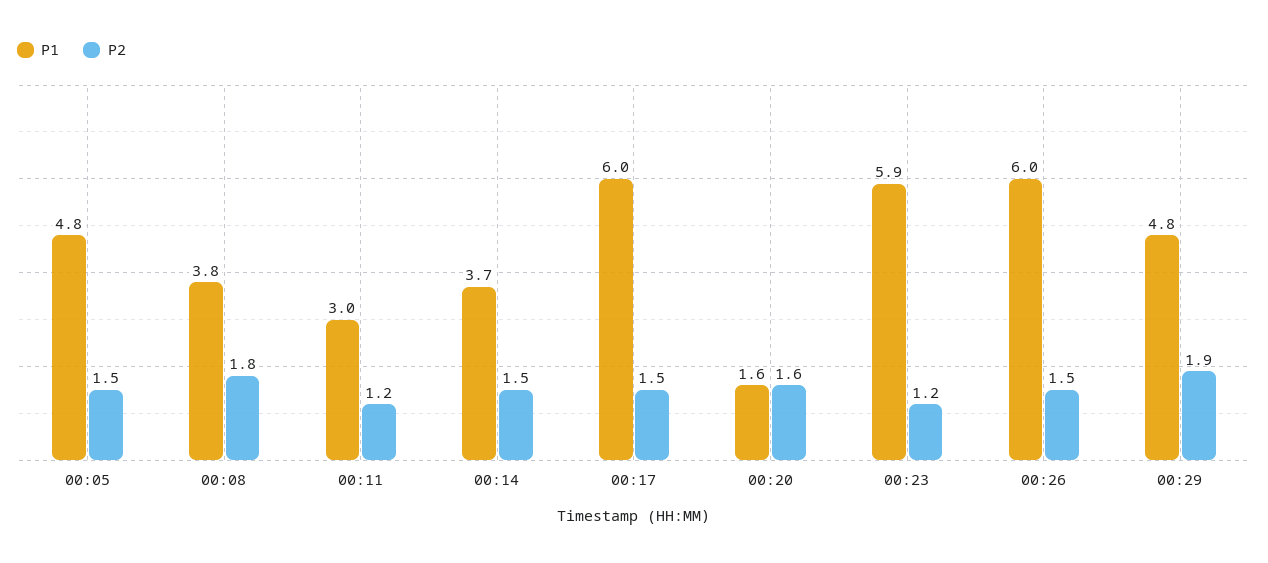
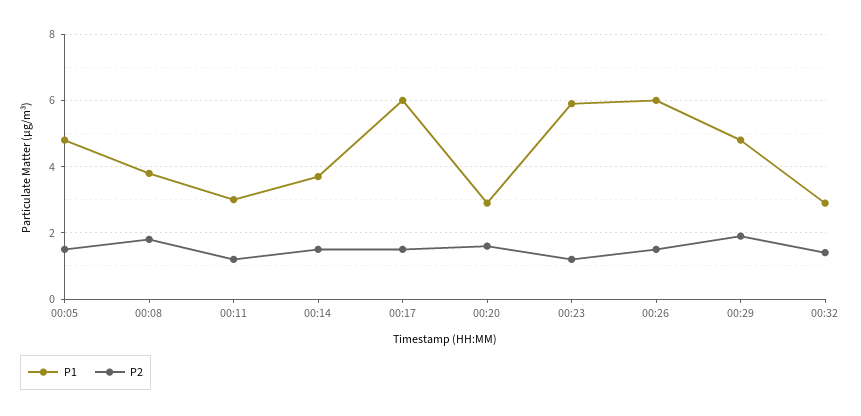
P1, 00:20: 1.6 -> 3
P1, 00:32: none -> 3
P2, 00:32: none -> 1.5

